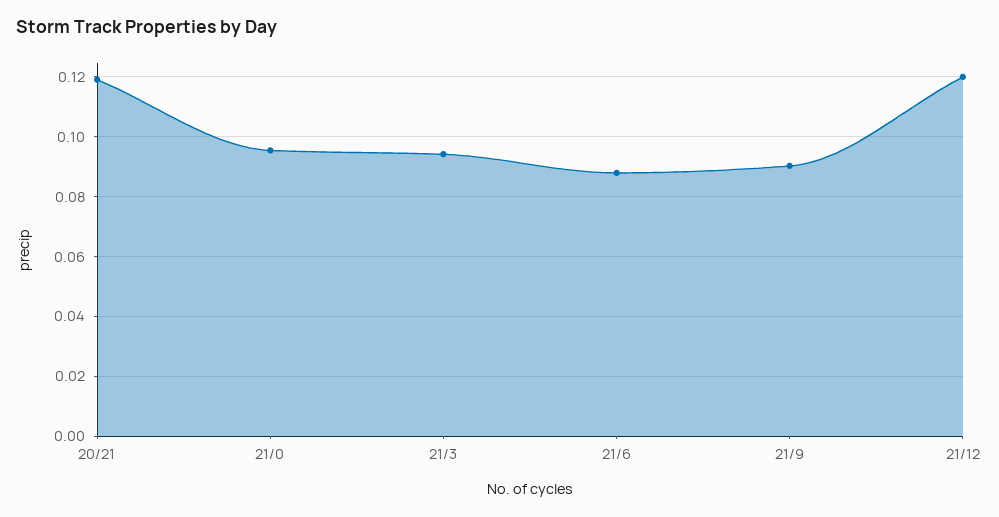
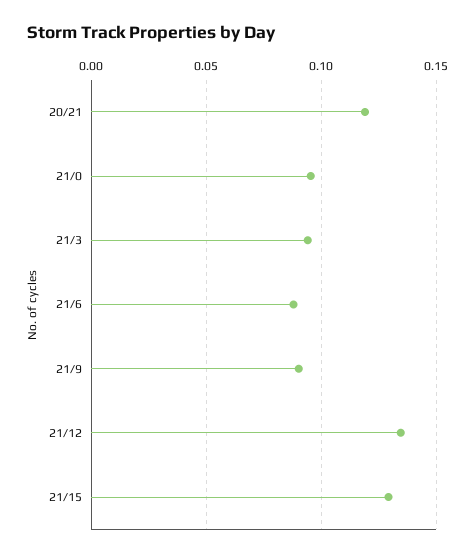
21/12: 0.12 -> 0.135
21/15: none -> 0.13

